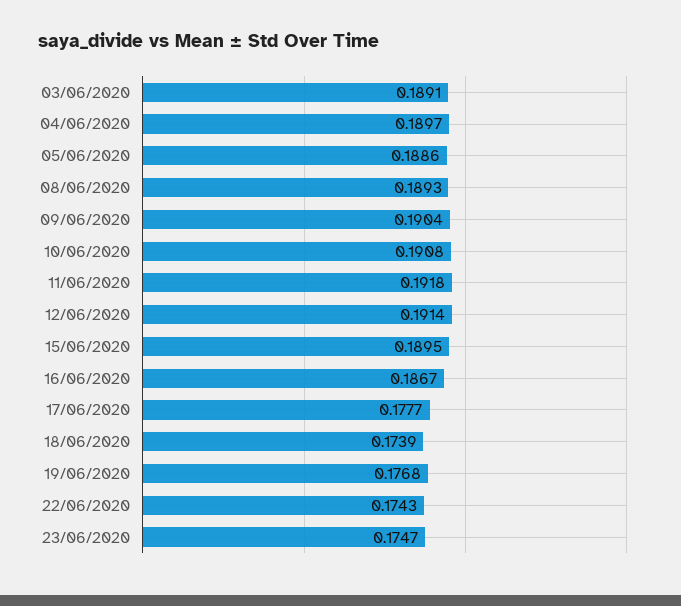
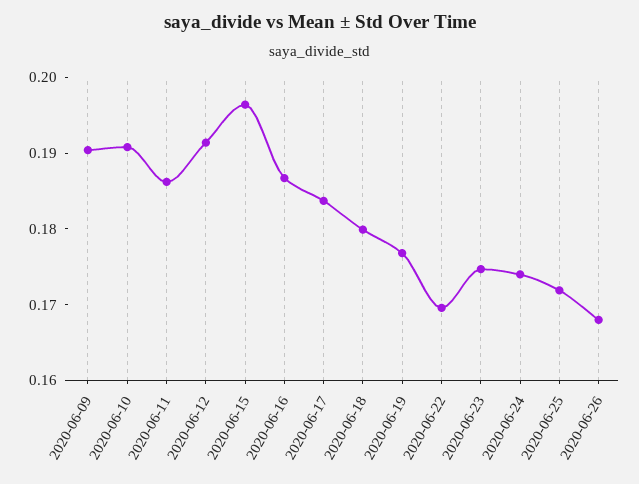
03/06/2020: 0.1891 -> none
04/06/2020: 0.1897 -> none
05/06/2020: 0.1886 -> none
08/06/2020: 0.1893 -> none
11/06/2020: 0.1918 -> 0.186
15/06/2020: 0.1895 -> 0.196
17/06/2020: 0.1777 -> 0.184
18/06/2020: 0.1739 -> 0.18
22/06/2020: 0.1743 -> 0.17
2020-06-24: none -> 0.174
2020-06-25: none -> 0.172
2020-06-26: none -> 0.168

